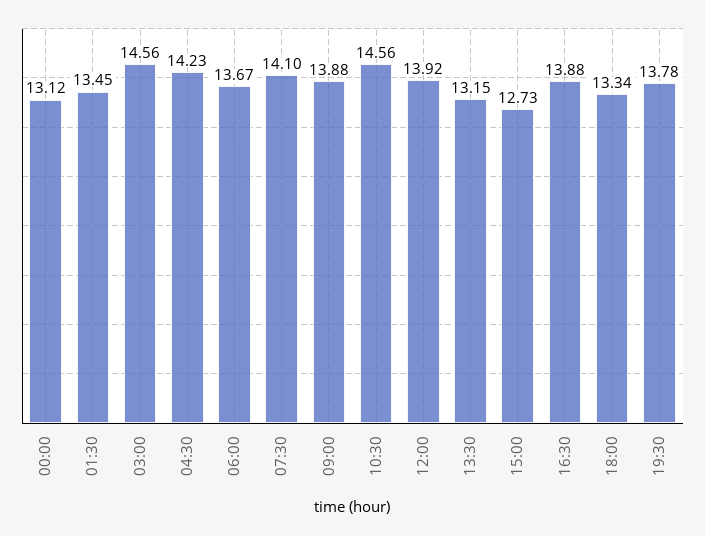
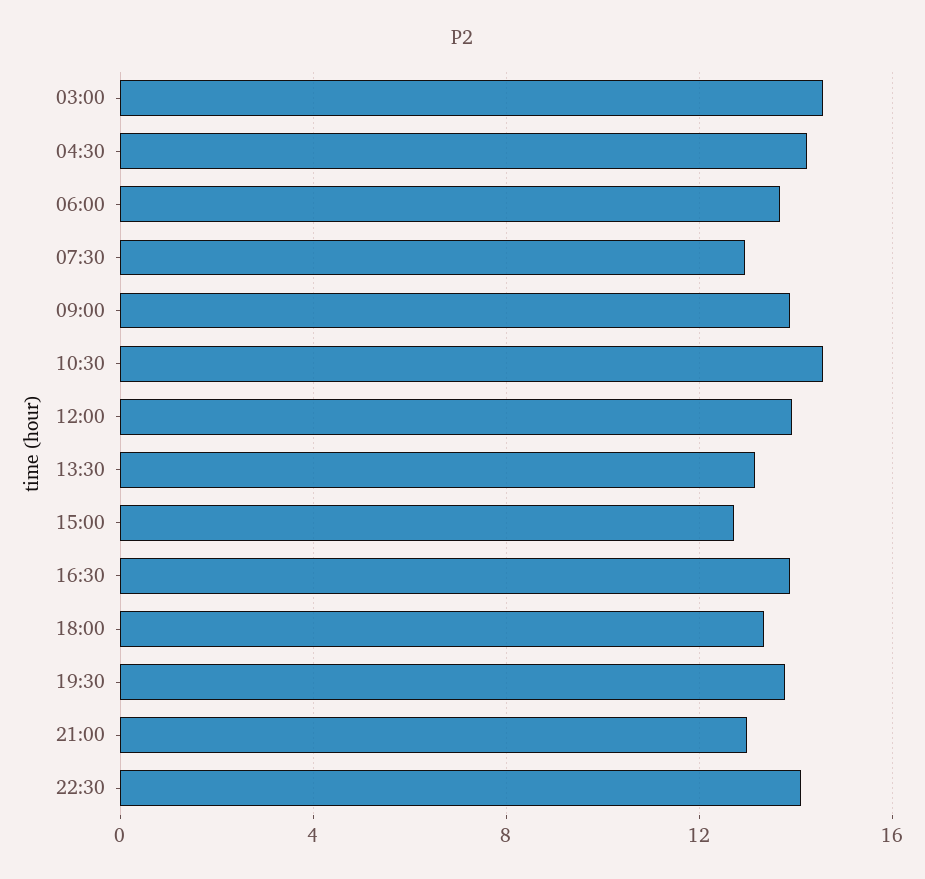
00:00: 13.12 -> none
01:30: 13.45 -> none
07:30: 14.1 -> 13
21:00: none -> 13
22:30: none -> 14

